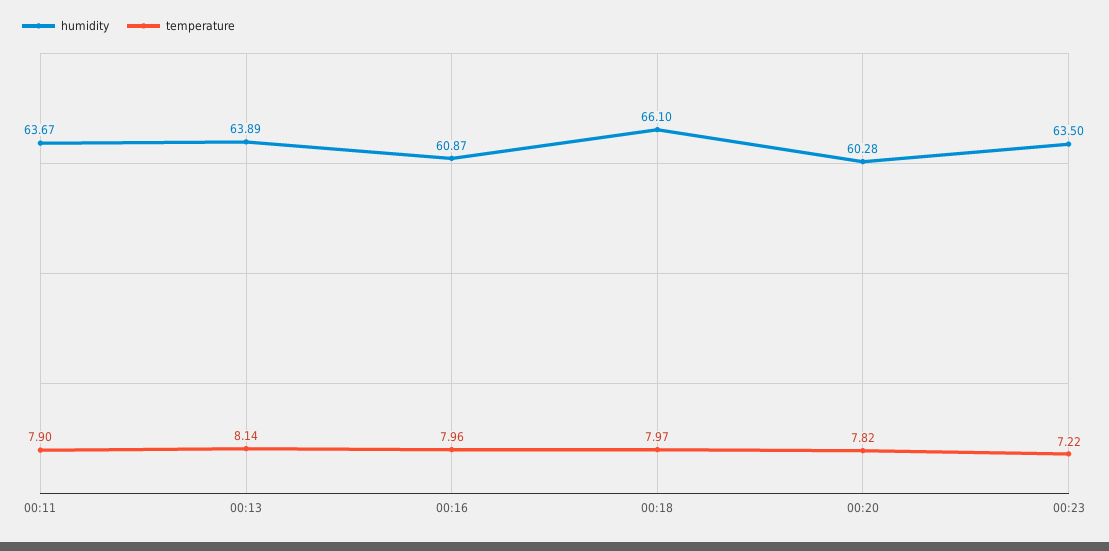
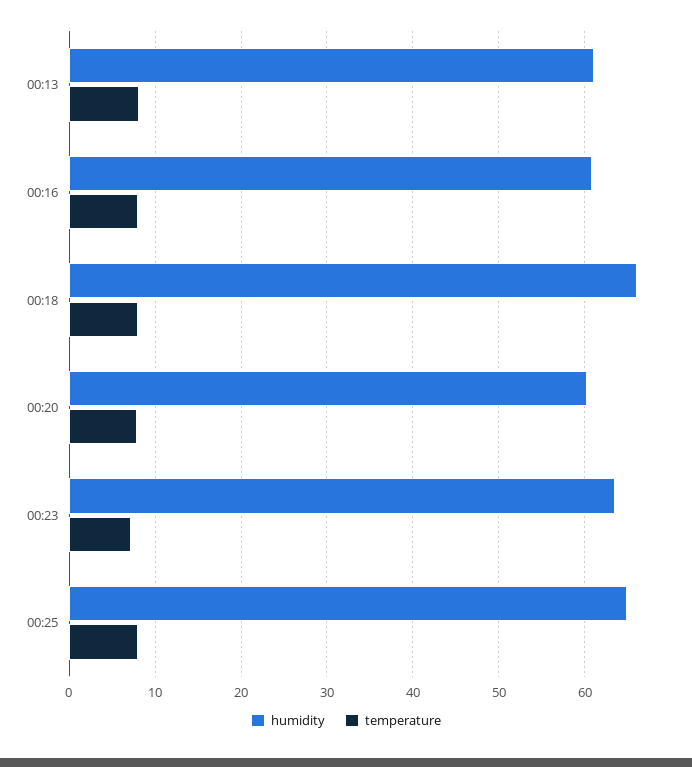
humidity, 00:11: 63.67 -> none
temperature, 00:11: 7.9 -> none
humidity, 00:13: 63.89 -> 61
humidity, 00:25: none -> 65
temperature, 00:25: none -> 8

